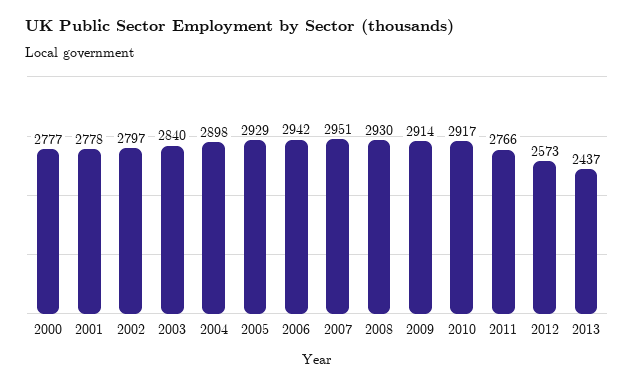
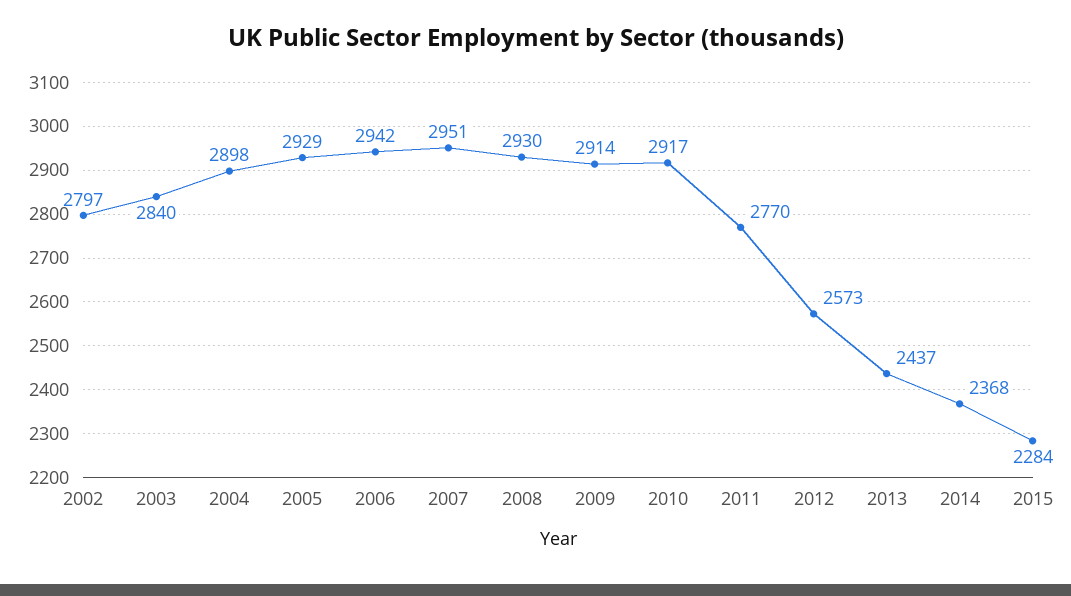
2000: 2777 -> none
2001: 2778 -> none
2011: 2766 -> 2770
2014: none -> 2368
2015: none -> 2284

